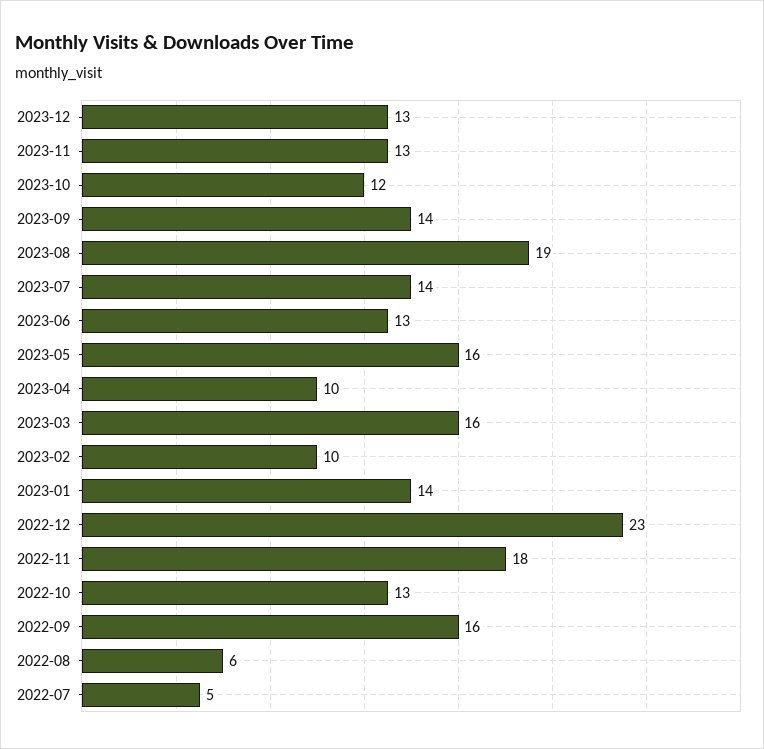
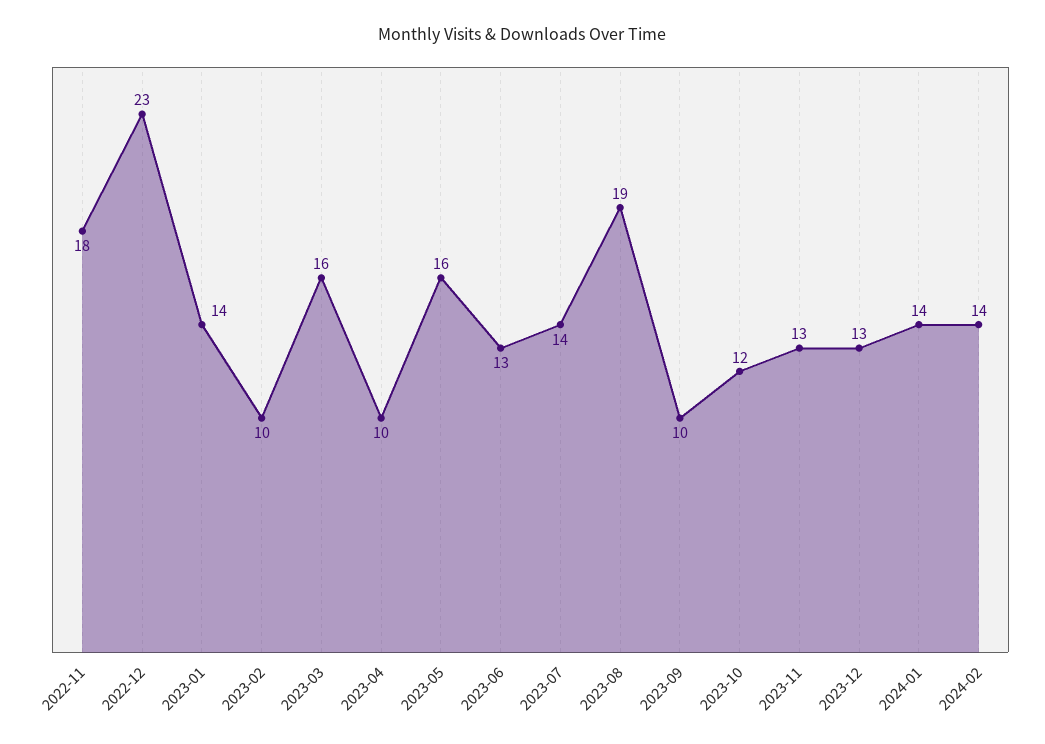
2023-09: 14 -> 10
2022-10: 13 -> none
2022-09: 16 -> none
2022-08: 6 -> none
2022-07: 5 -> none
2024-01: none -> 14
2024-02: none -> 14

